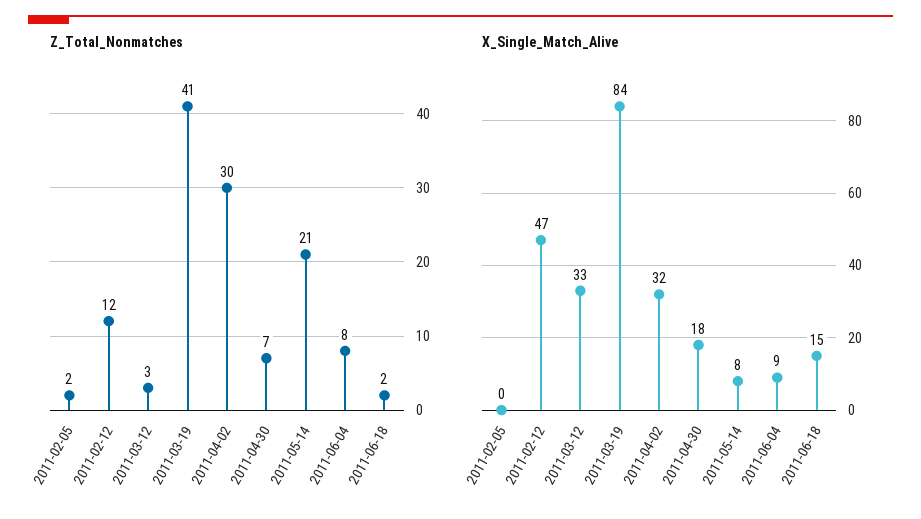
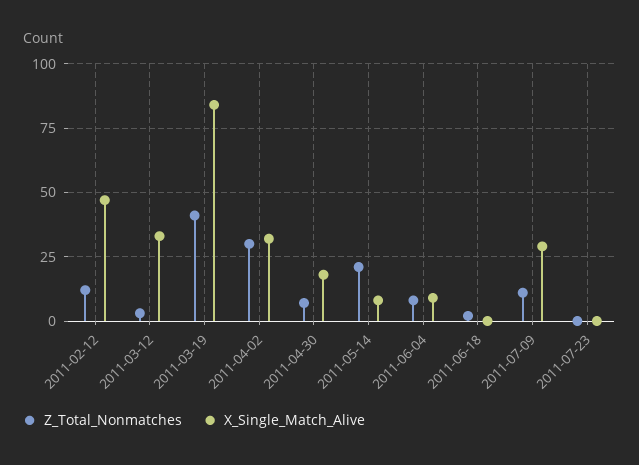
Z_Total_Nonmatches, 2011-02-05: 2 -> none
X_Single_Match_Alive, 2011-02-05: 0 -> none
X_Single_Match_Alive, 2011-06-18: 15 -> 0
Z_Total_Nonmatches, 2011-07-09: none -> 10
X_Single_Match_Alive, 2011-07-09: none -> 30
Z_Total_Nonmatches, 2011-07-23: none -> 0
X_Single_Match_Alive, 2011-07-23: none -> 0

